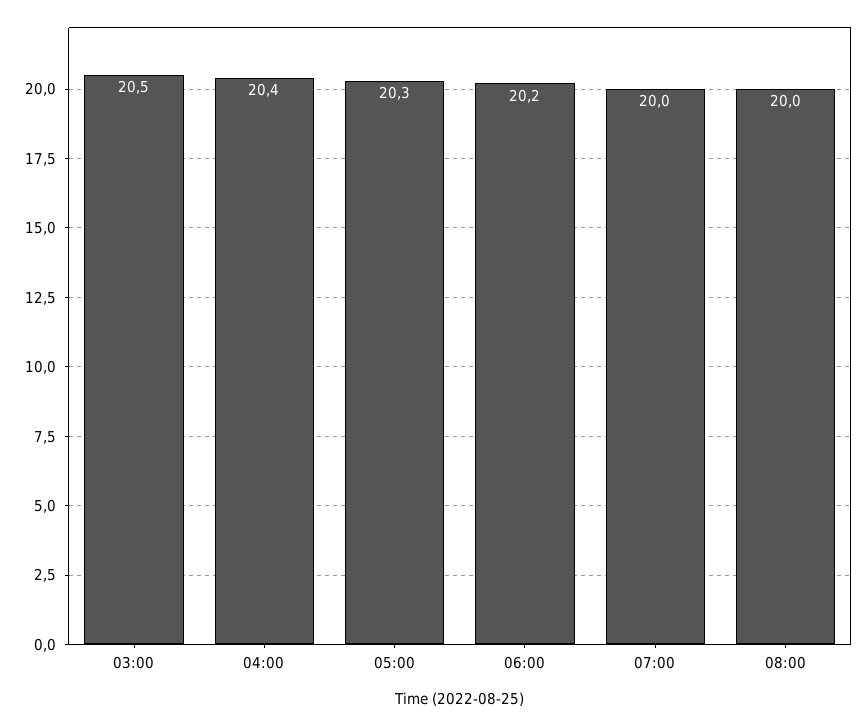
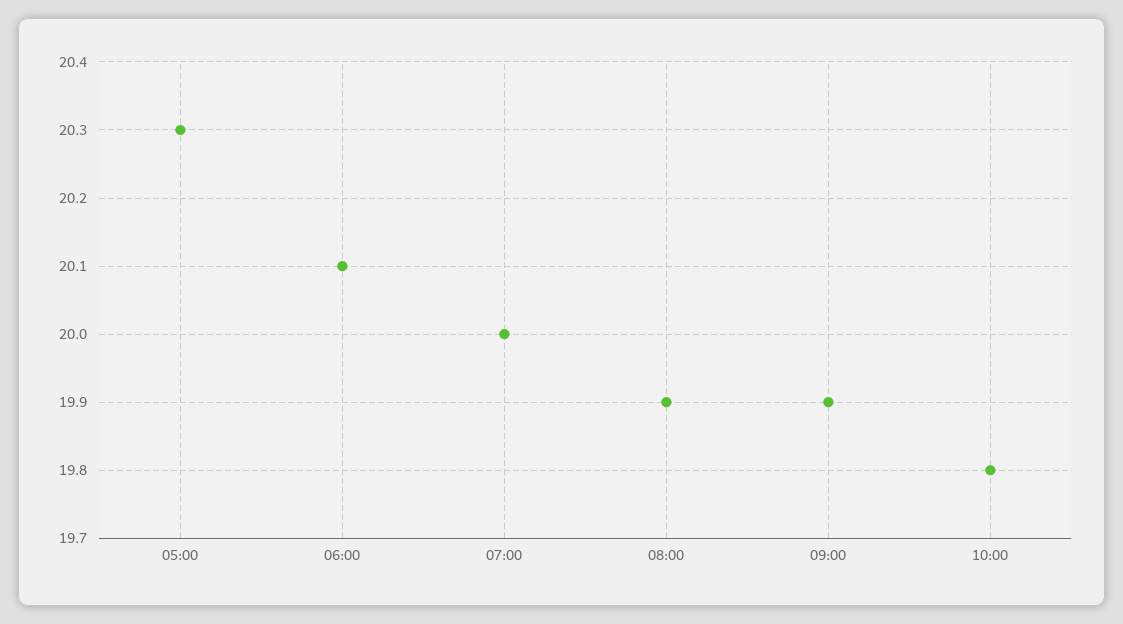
03:00: 20.5 -> none
04:00: 20.4 -> none
06:00: 20.2 -> 20.1
08:00: 20 -> 19.9
09:00: none -> 19.9
10:00: none -> 19.8

